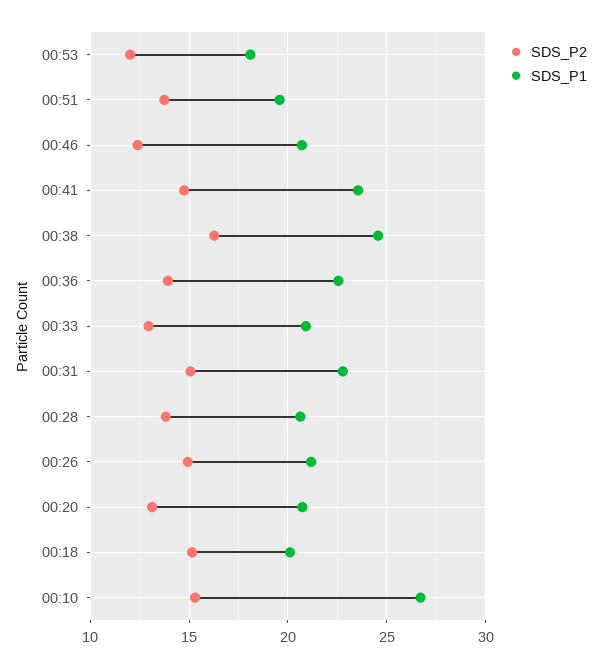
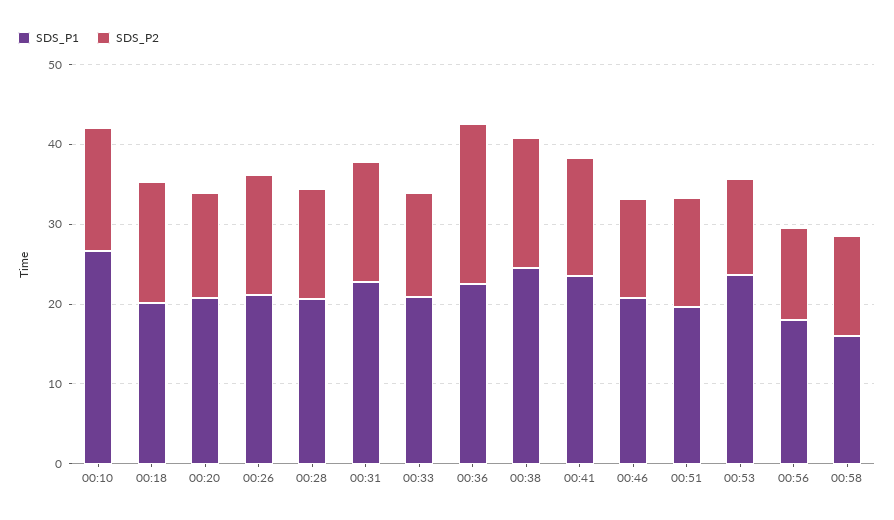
SDS_P1, 00:53: 18 -> 24
SDS_P2, 00:36: 14 -> 20
SDS_P1, 00:56: none -> 18
SDS_P2, 00:56: none -> 12
SDS_P1, 00:58: none -> 16
SDS_P2, 00:58: none -> 12

